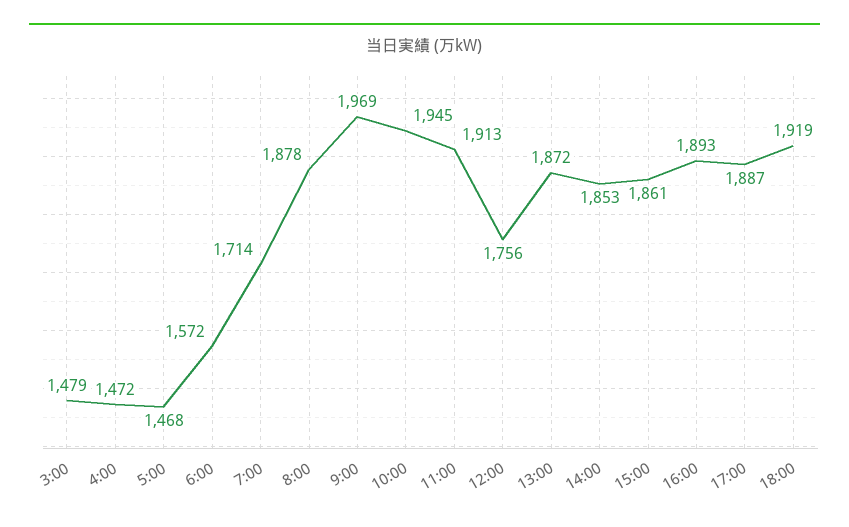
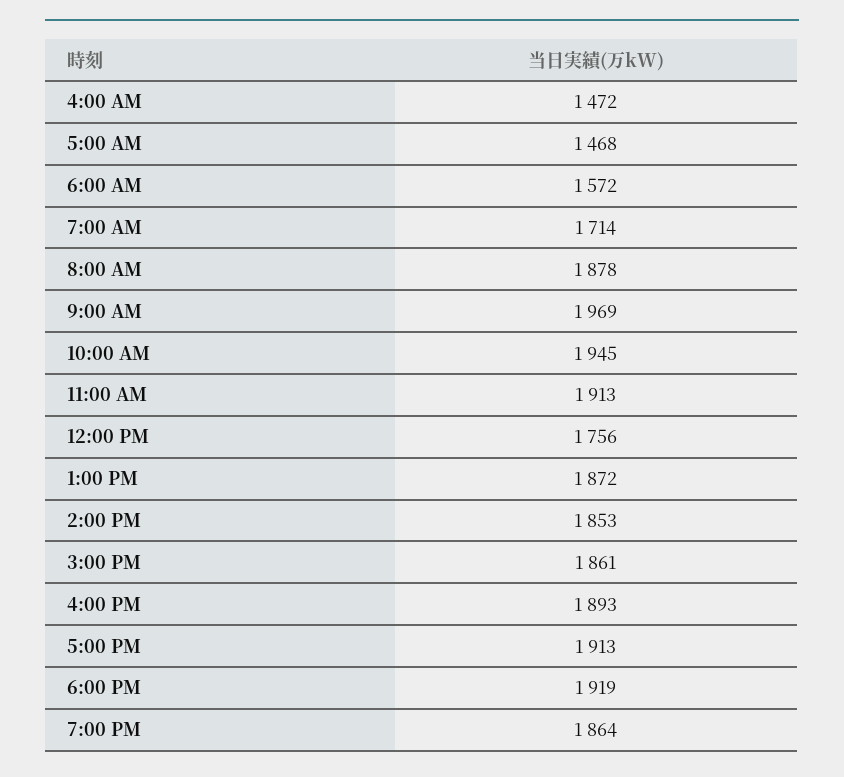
3:00: 1479 -> none
17:00: 1887 -> 1913
7:00 PM: none -> 1864

